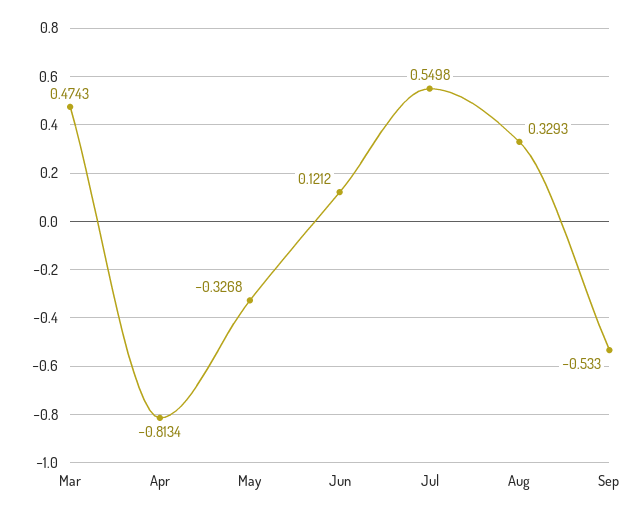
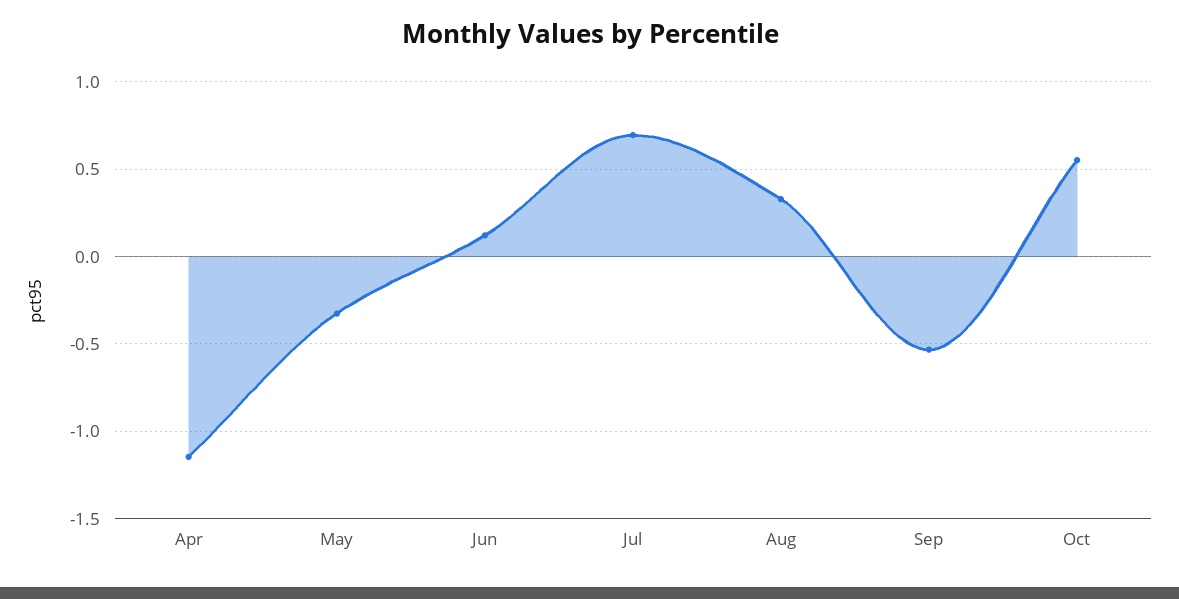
Mar: 0.4743 -> none
Apr: -0.8134 -> -1.15
Jul: 0.5498 -> 0.7
Oct: none -> 0.55

